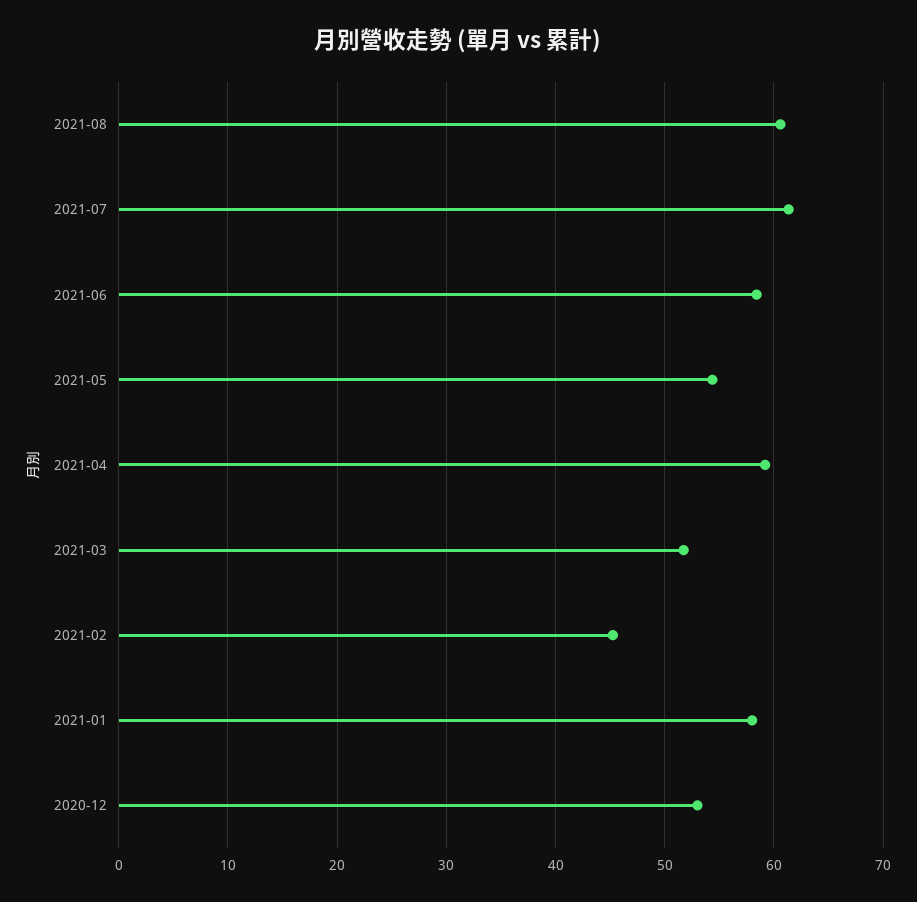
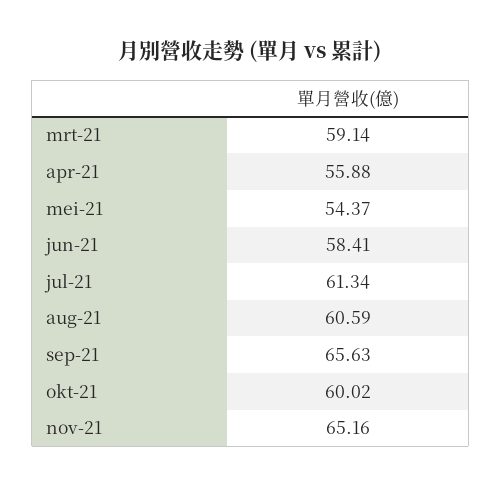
2021-04: 59 -> 55.88
2021-03: 52 -> 59.14
2021-02: 45 -> none
2021-01: 58 -> none
2020-12: 53 -> none
sep-21: none -> 65.63
okt-21: none -> 60.02
nov-21: none -> 65.16

